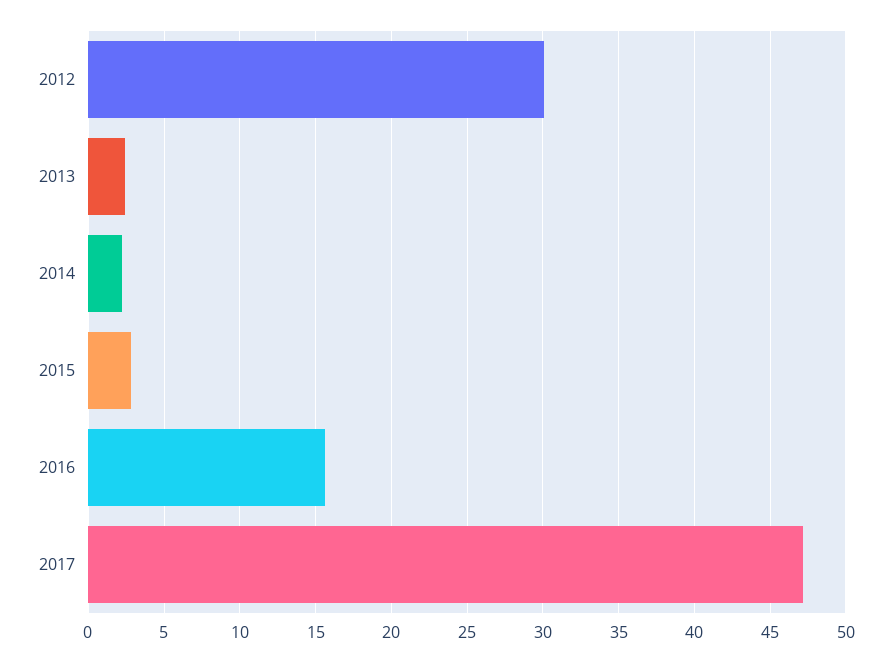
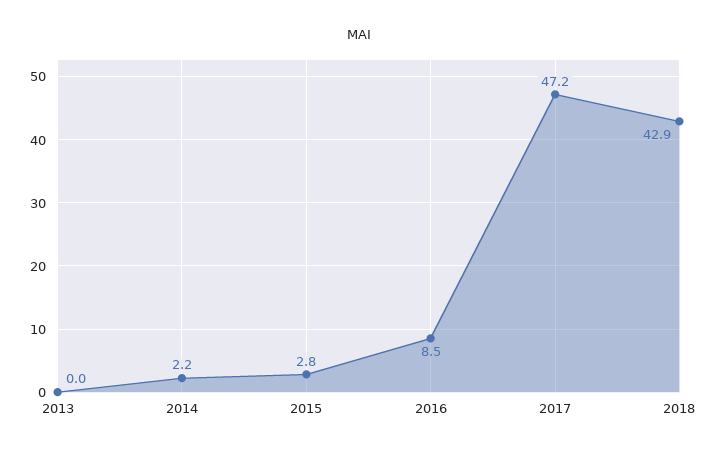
2012: 30 -> none
2013: 2.5 -> 0
2016: 15.5 -> 8.5
2018: none -> 42.9

